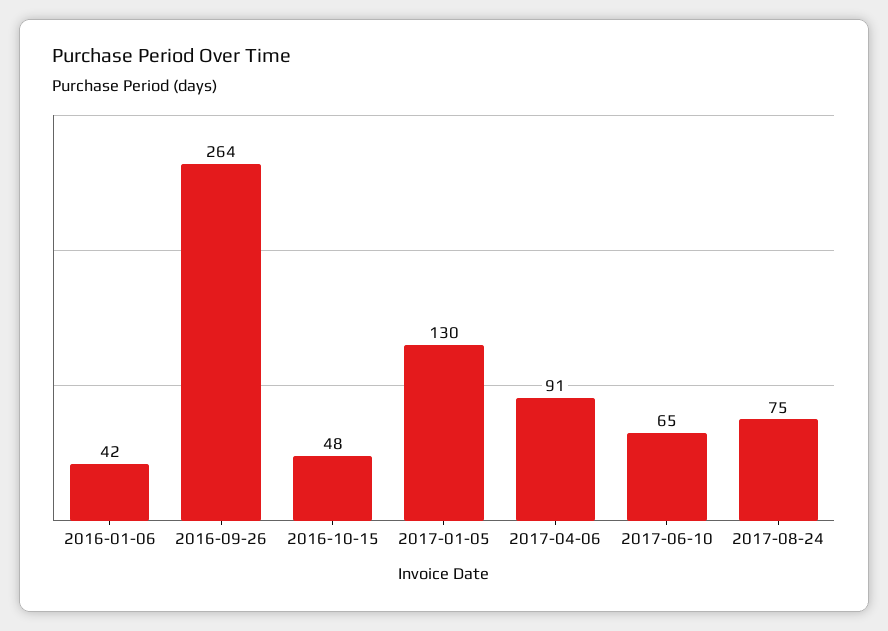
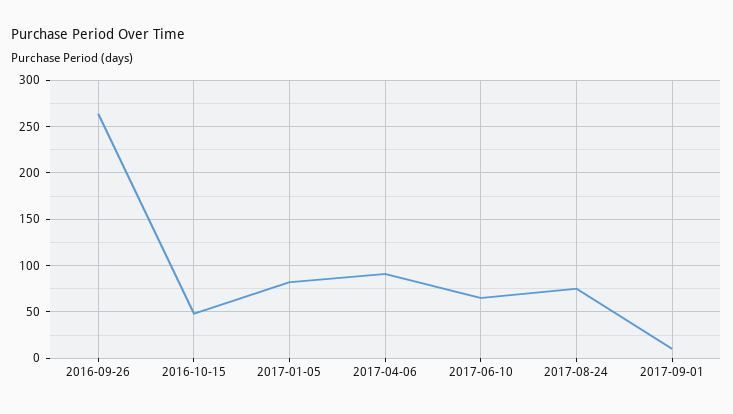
2016-01-06: 42 -> none
2017-01-05: 130 -> 80
2017-09-01: none -> 10

